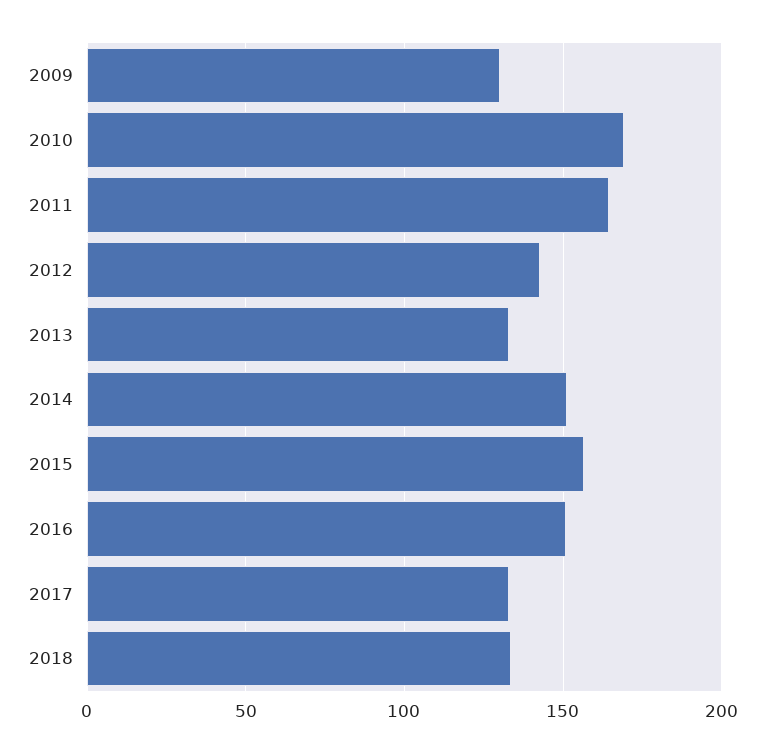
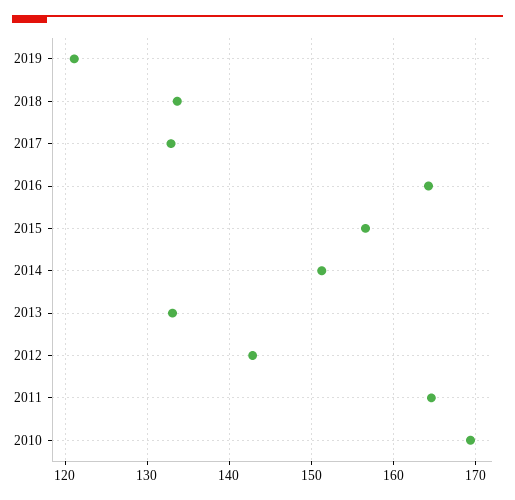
2009: 130 -> none
2016: 150 -> 164
2019: none -> 121

